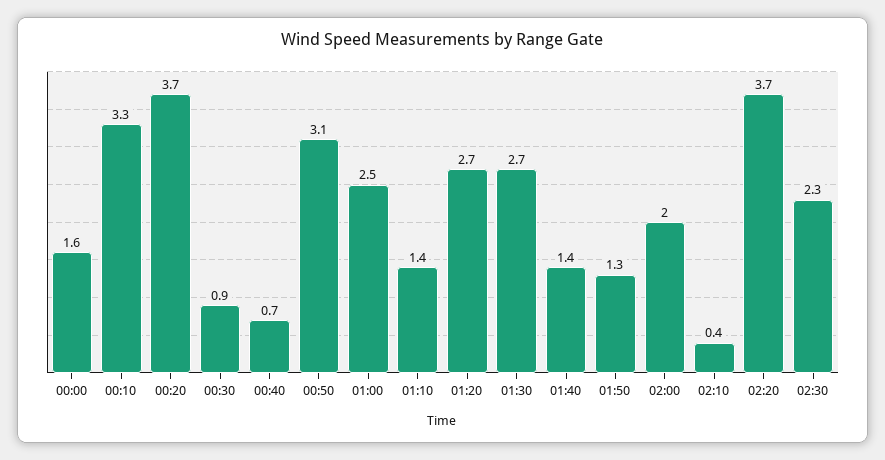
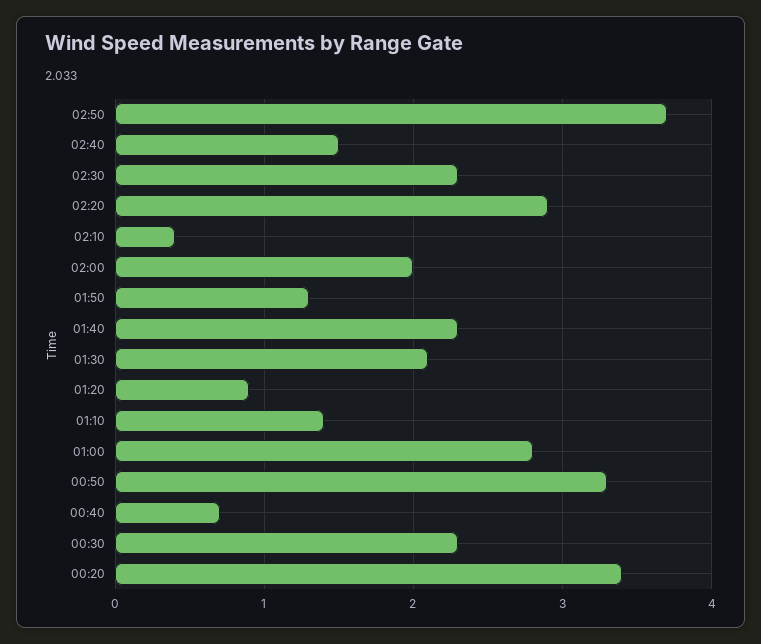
00:00: 1.6 -> none
00:10: 3.3 -> none
00:20: 3.7 -> 3.4
00:30: 0.9 -> 2.3
00:50: 3.1 -> 3.3
01:00: 2.5 -> 2.8
01:20: 2.7 -> 0.9
01:30: 2.7 -> 2.1
01:40: 1.4 -> 2.3
02:20: 3.7 -> 2.9
02:50: none -> 3.7
02:40: none -> 1.5

